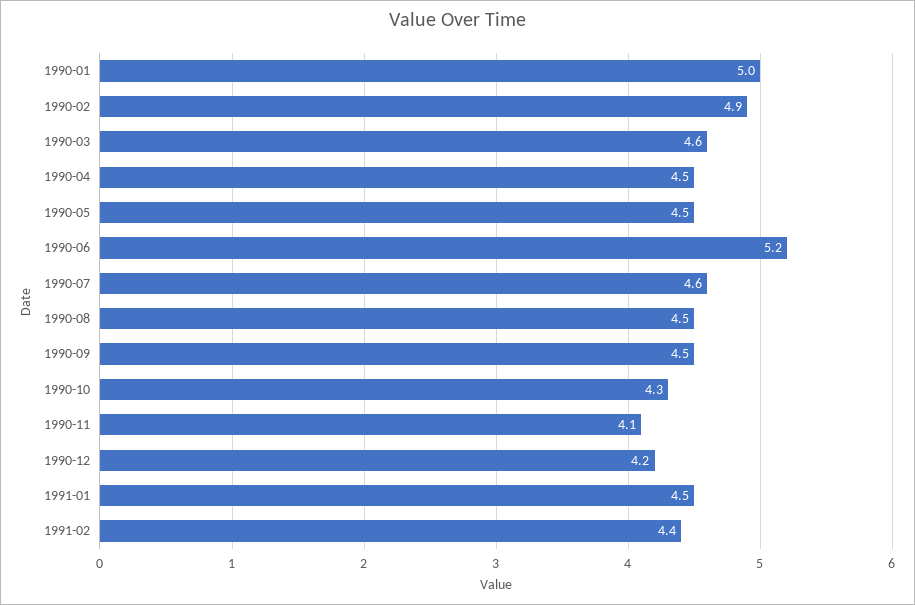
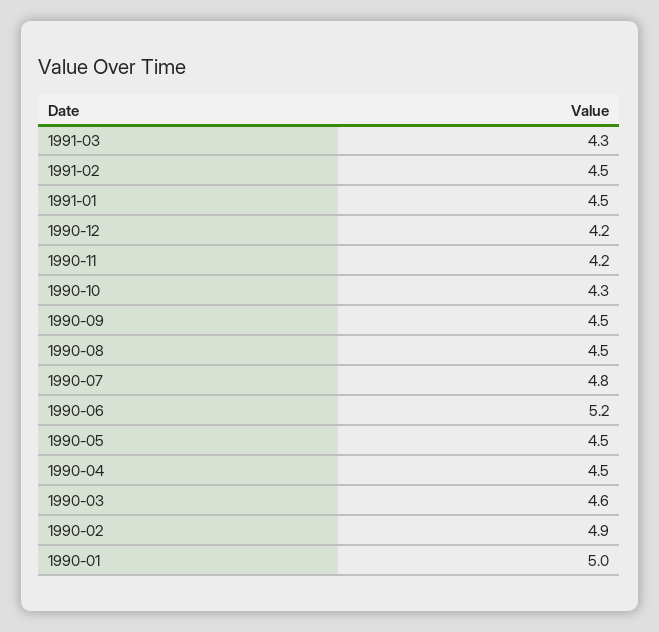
1990-07: 4.6 -> 4.8
1990-11: 4.1 -> 4.2
1991-02: 4.4 -> 4.5
1991-03: none -> 4.3

